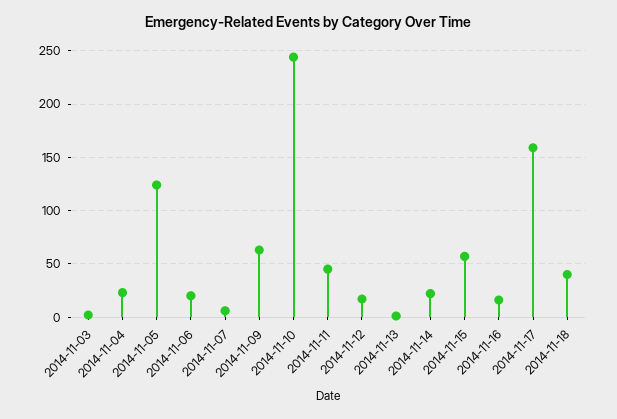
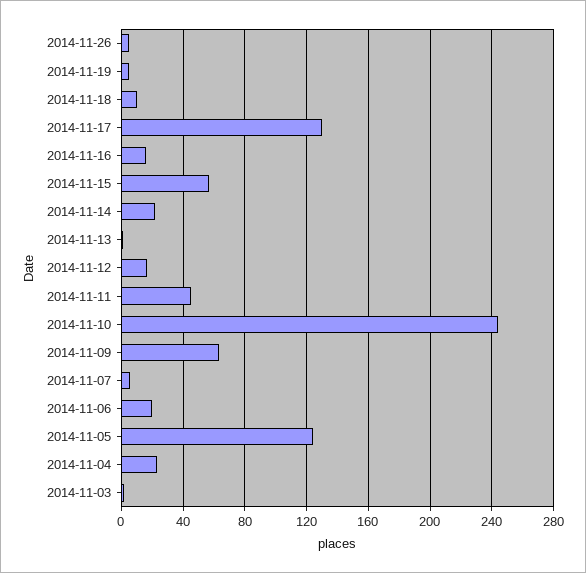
2014-11-17: 160 -> 130
2014-11-18: 40 -> 10
2014-11-26: none -> 5
2014-11-19: none -> 5

